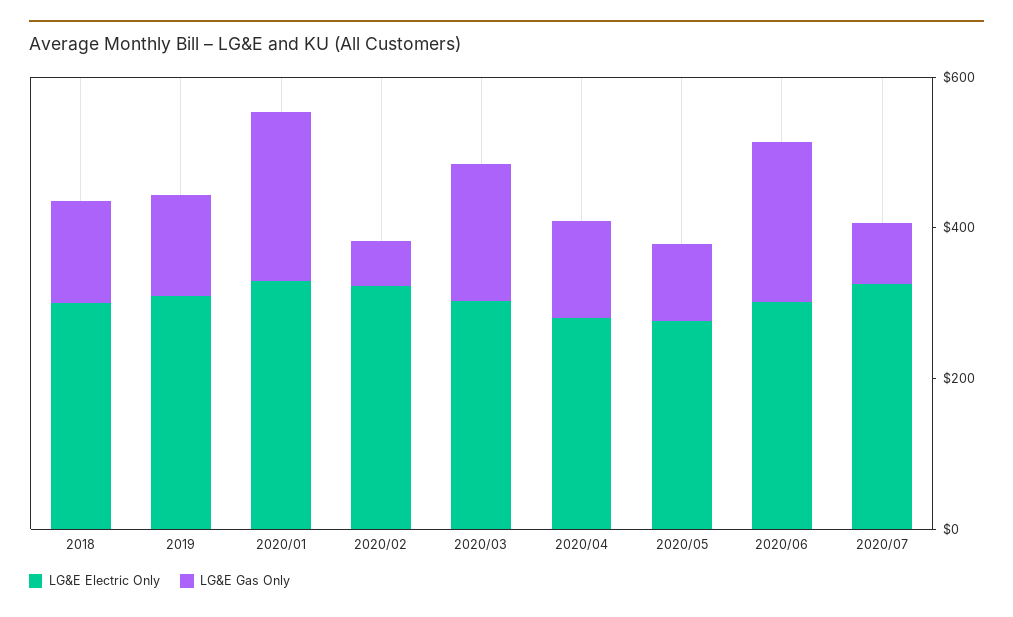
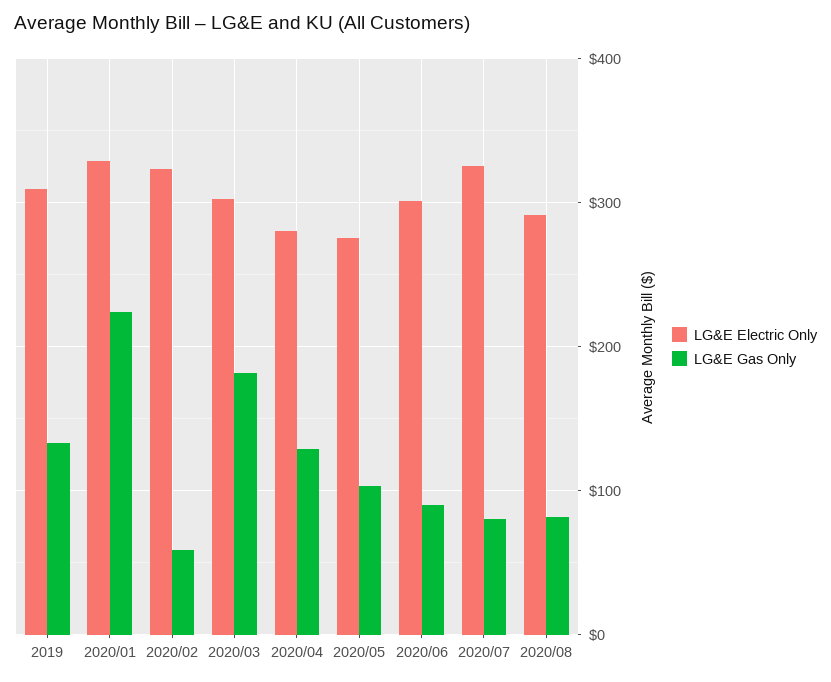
LG&E Electric Only, 2018: 300 -> none
LG&E Gas Only, 2018: 150 -> none
LG&E Gas Only, 2020/06: 200 -> 90
LG&E Electric Only, 2020/08: none -> 290
LG&E Gas Only, 2020/08: none -> 80

